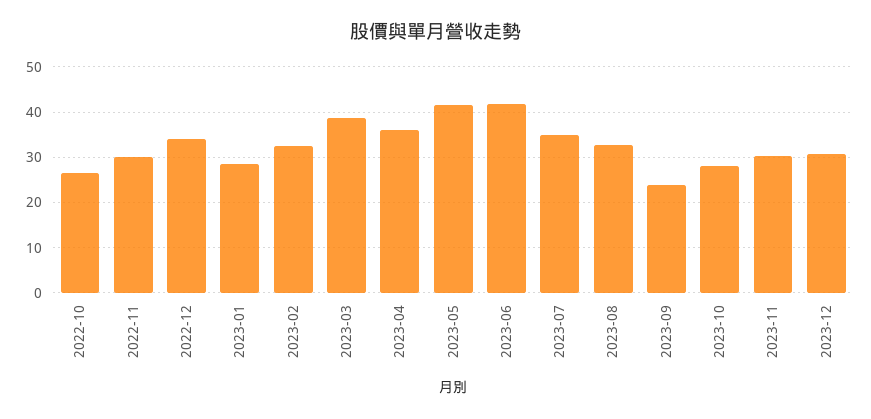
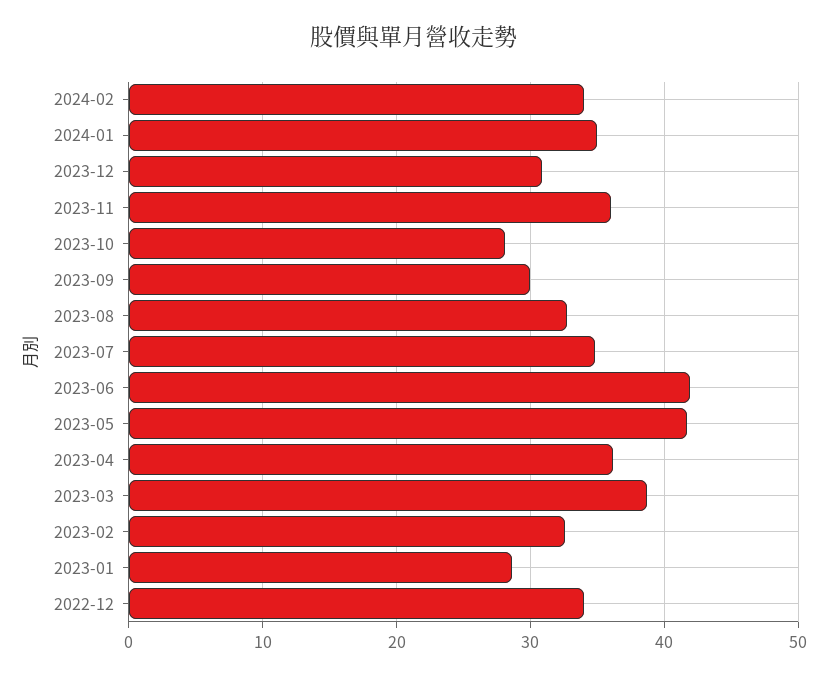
2022-10: 26 -> none
2022-11: 30 -> none
2023-09: 24 -> 30
2023-11: 30 -> 36
2024-02: none -> 34
2024-01: none -> 35

